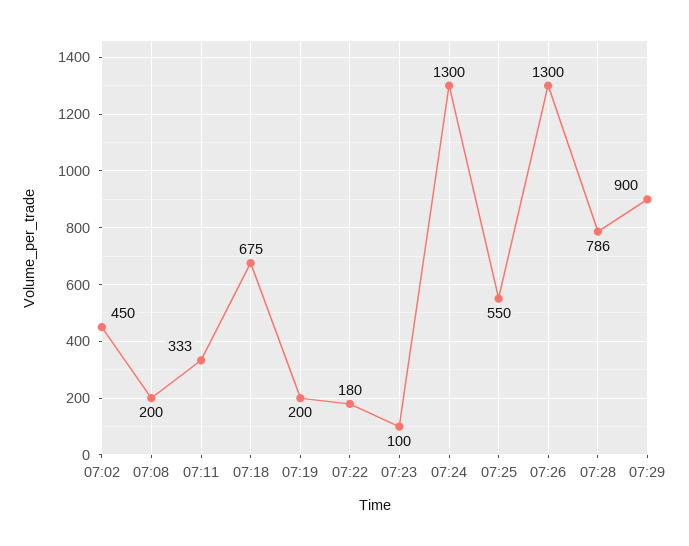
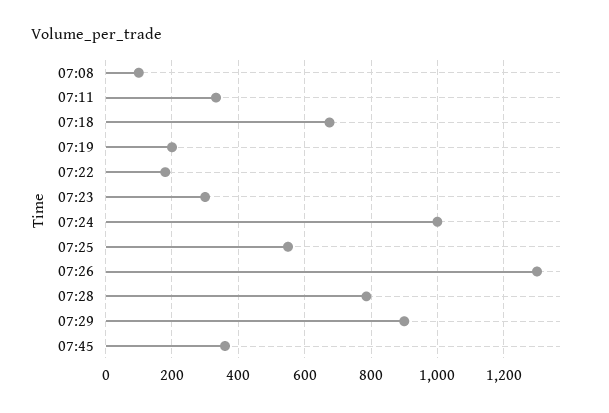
07:02: 450 -> none
07:08: 200 -> 100
07:23: 100 -> 300
07:24: 1300 -> 1000
07:45: none -> 360

